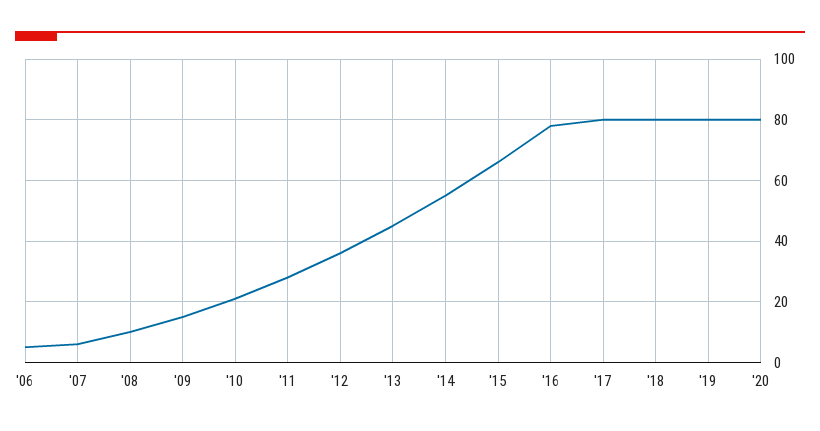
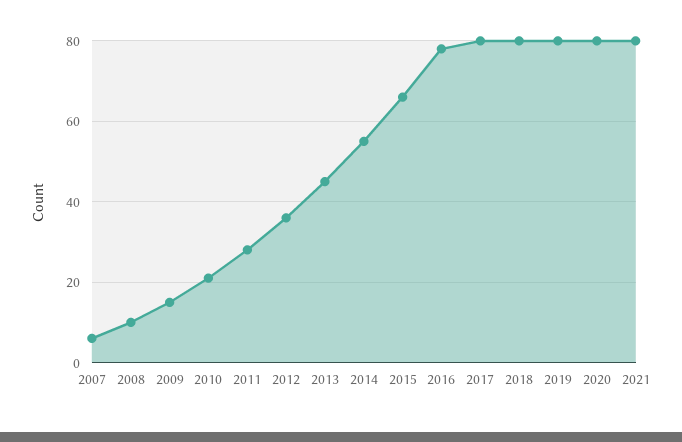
'06: 5 -> none
2021: none -> 80

